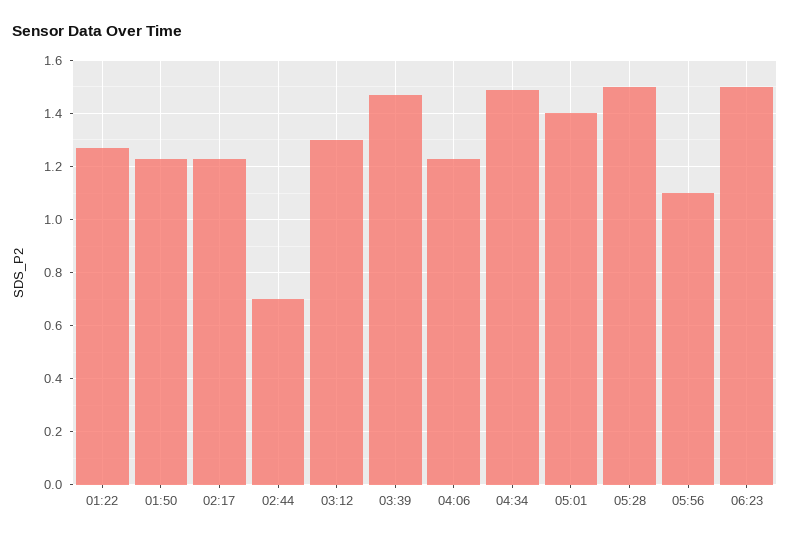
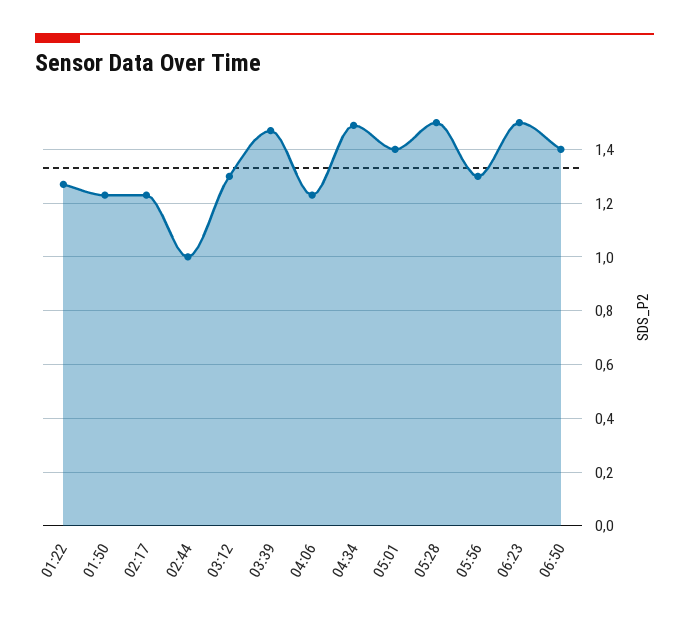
02:44: 0.7 -> 1
05:56: 1.1 -> 1.3
06:50: none -> 1.4

